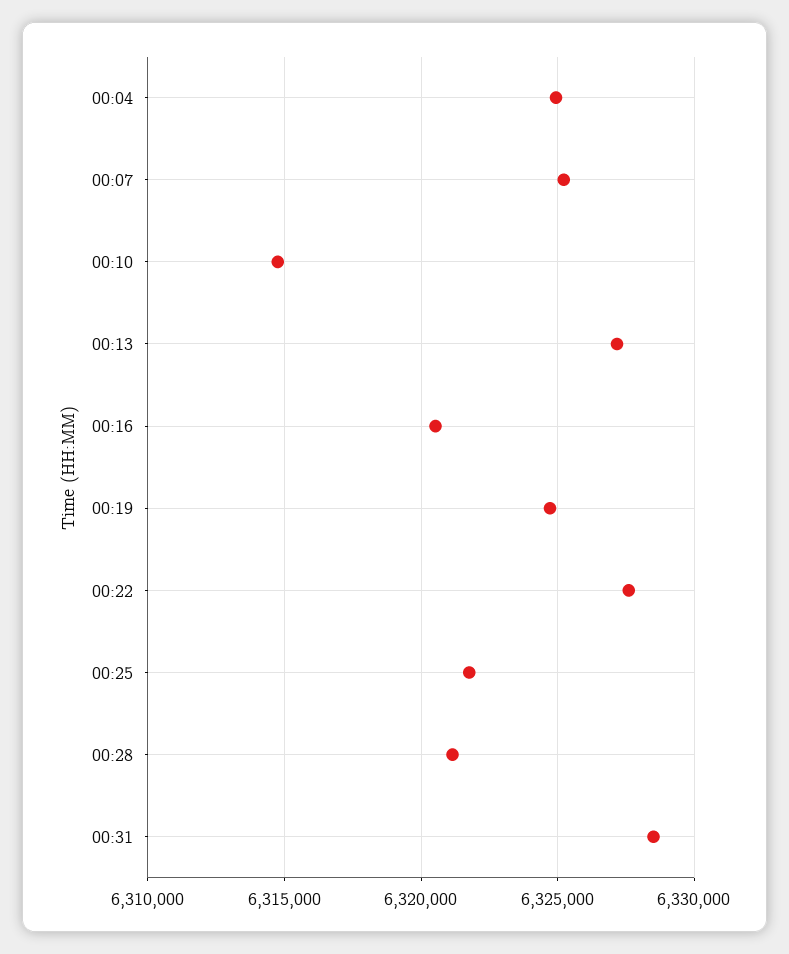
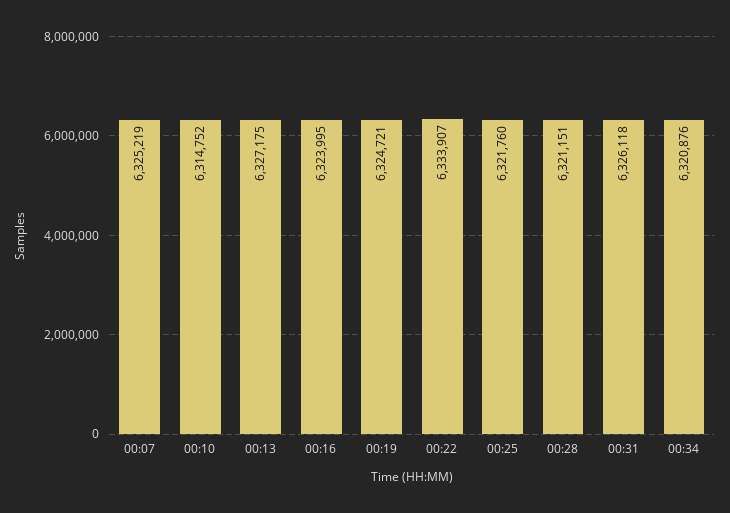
00:04: 6325000 -> none
00:16: 6320500 -> 6323995
00:22: 6327500 -> 6333907
00:31: 6328500 -> 6326118
00:34: none -> 6320876

